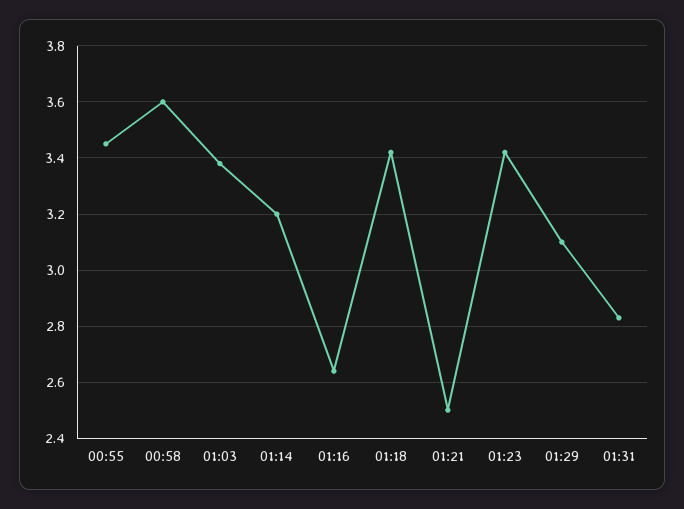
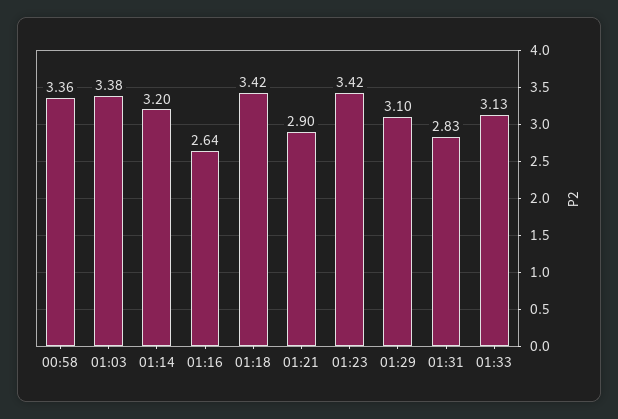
00:55: 3.45 -> none
00:58: 3.6 -> 3.36
01:21: 2.5 -> 2.9
01:33: none -> 3.13

